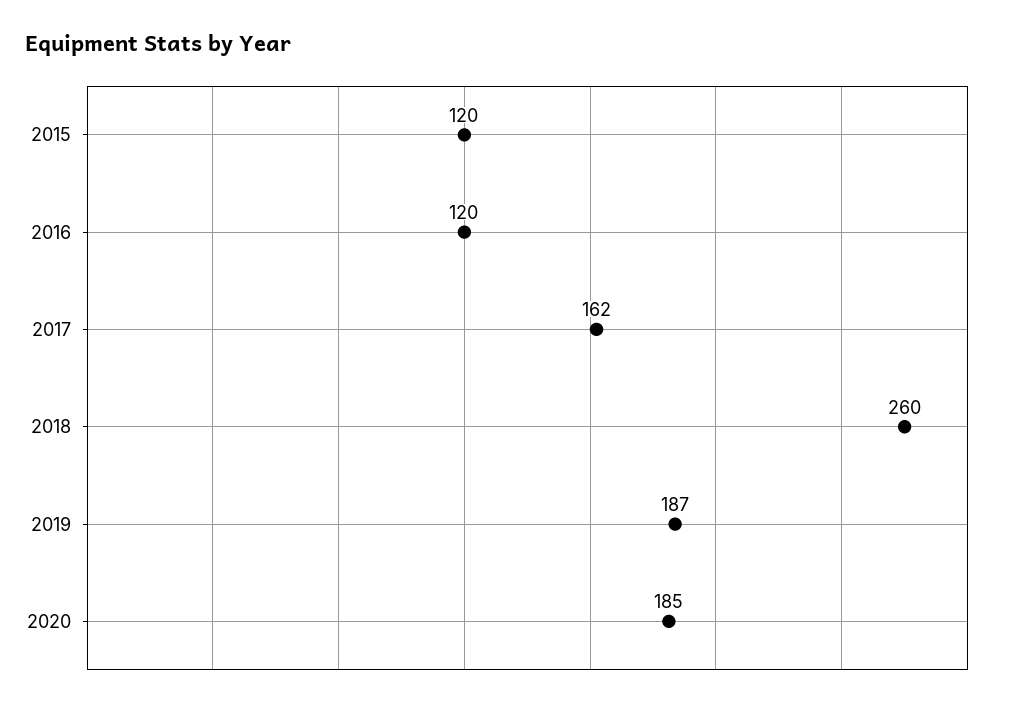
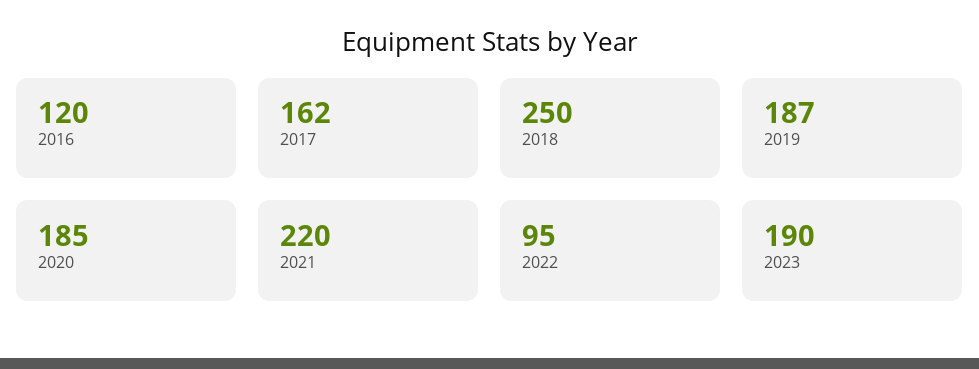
2015: 120 -> none
2018: 260 -> 250
2021: none -> 220
2022: none -> 95
2023: none -> 190

